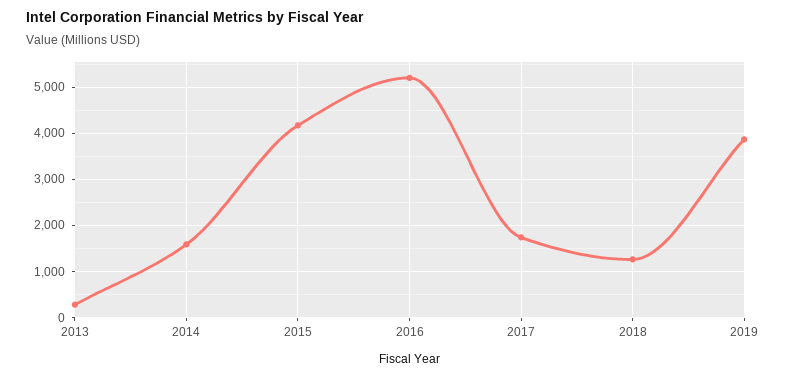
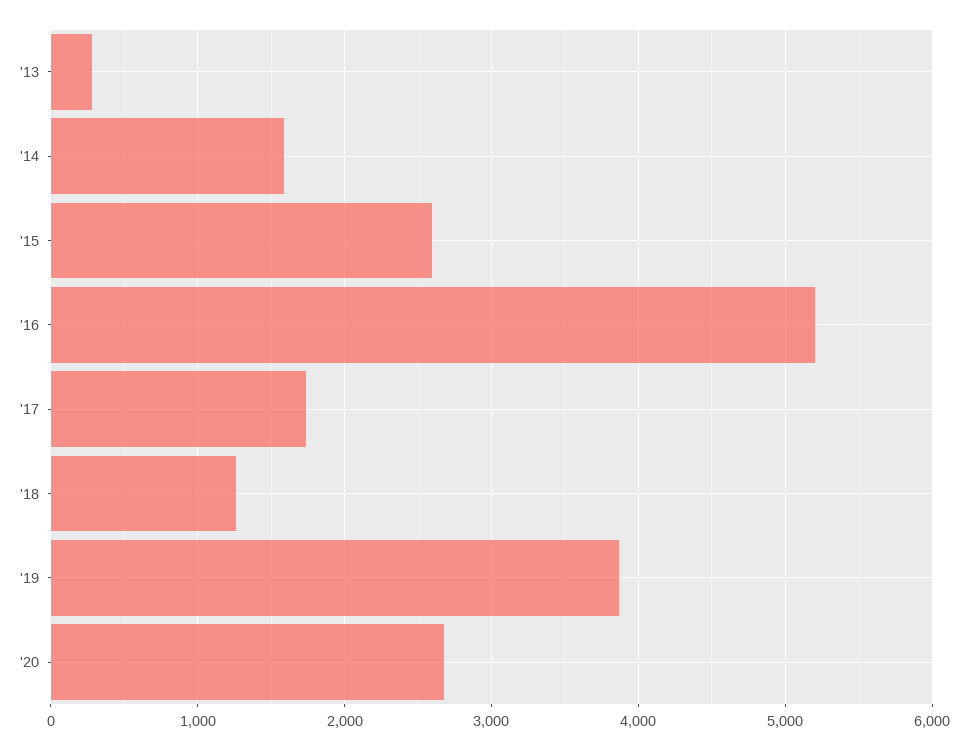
2015: 4200 -> 2600
'20: none -> 2700

